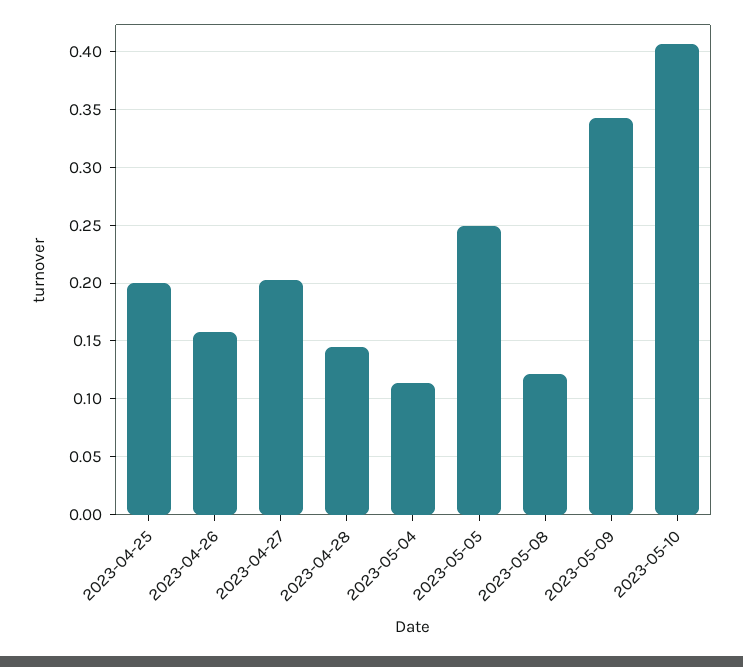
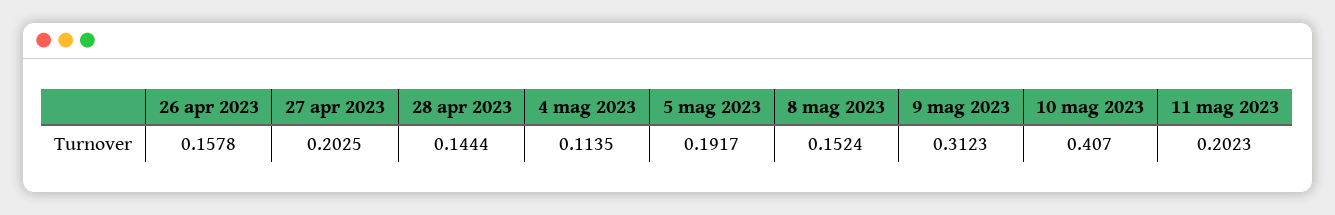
2023-04-25: 0.2 -> none
2023-05-05: 0.25 -> 0.1917
2023-05-08: 0.12 -> 0.1524
2023-05-09: 0.34 -> 0.3123
11 mag 2023: none -> 0.2023

